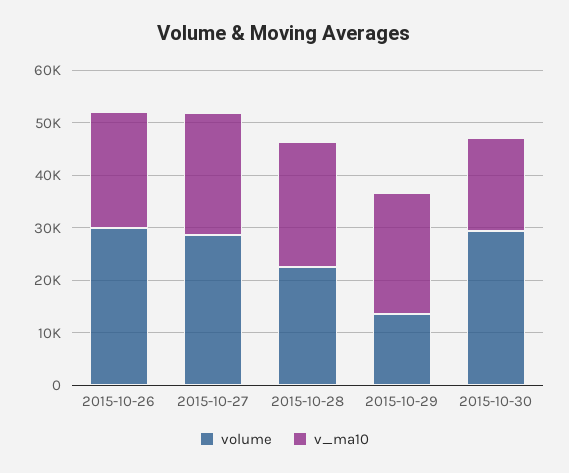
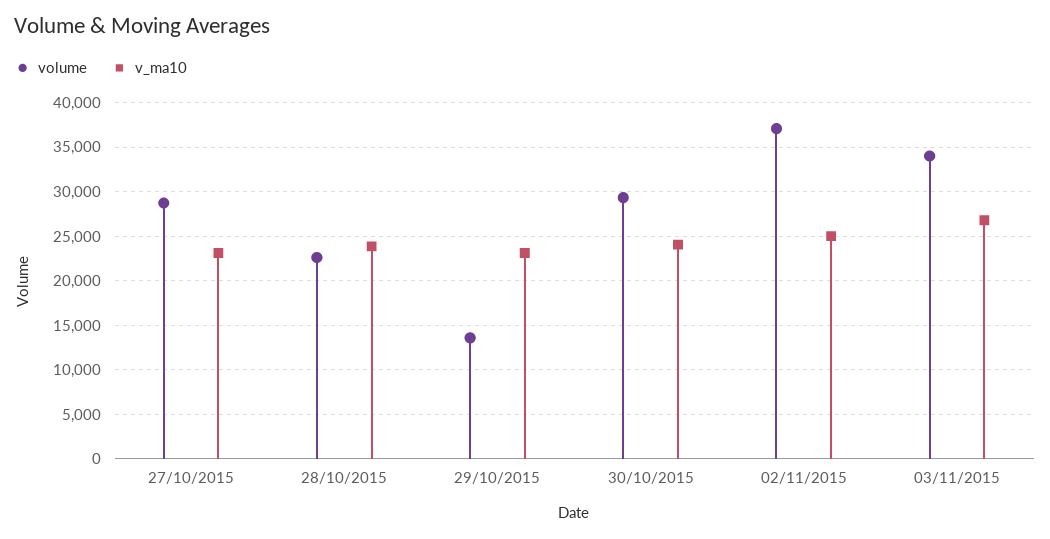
volume, 2015-10-26: 30000 -> none
v_ma10, 2015-10-26: 22000 -> none
v_ma10, 2015-10-30: 18000 -> 24000
volume, 02/11/2015: none -> 37000
v_ma10, 02/11/2015: none -> 25000
volume, 03/11/2015: none -> 34000
v_ma10, 03/11/2015: none -> 27000

